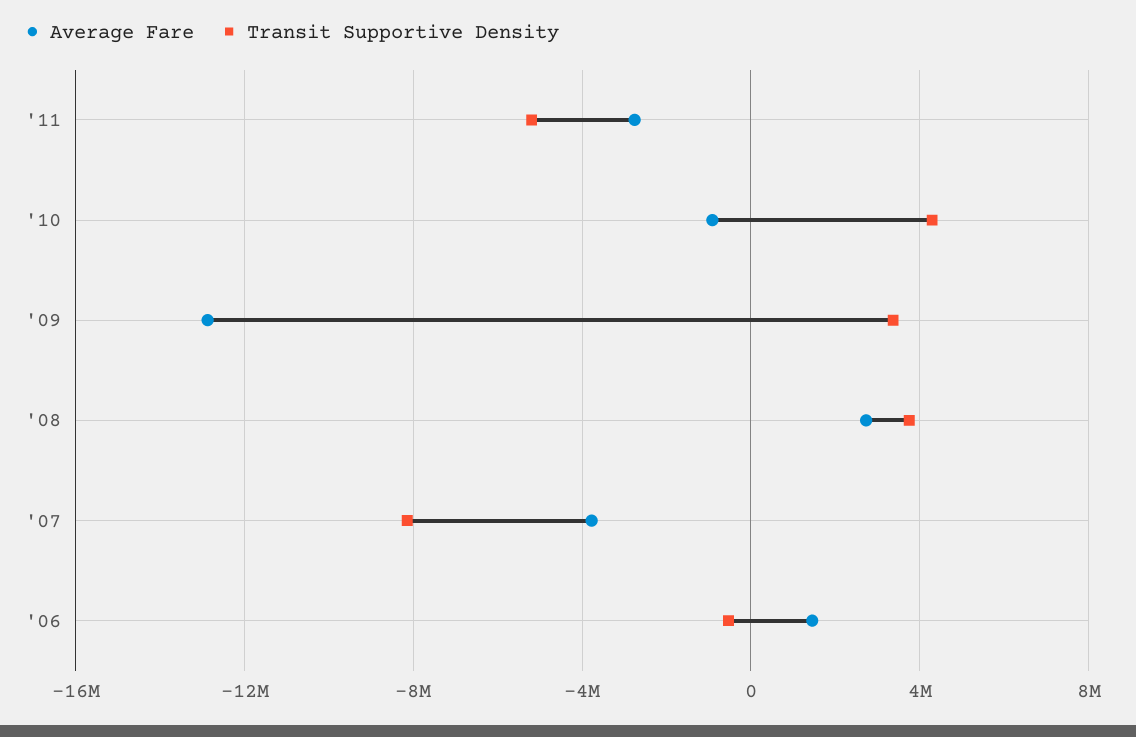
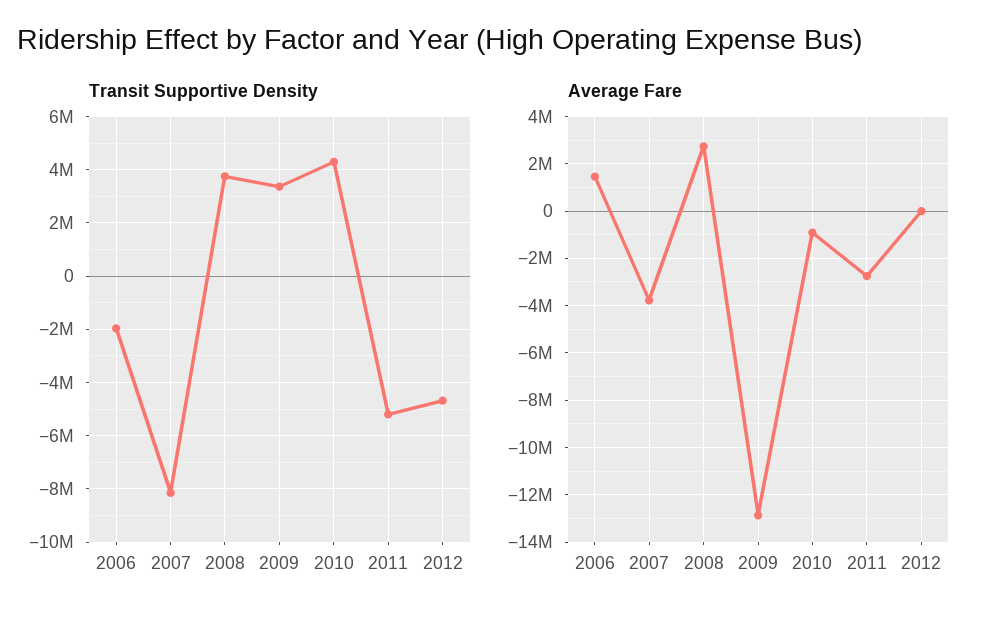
Transit Supportive Density, '06: -500000 -> -2000000
Transit Supportive Density, 2012: none -> -4750000
Average Fare, 2012: none -> 0

